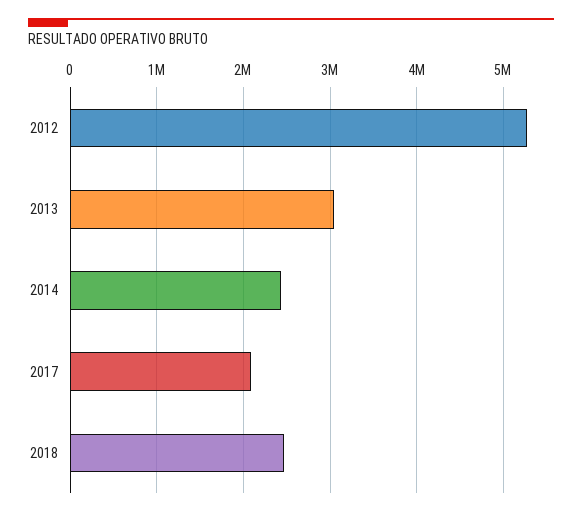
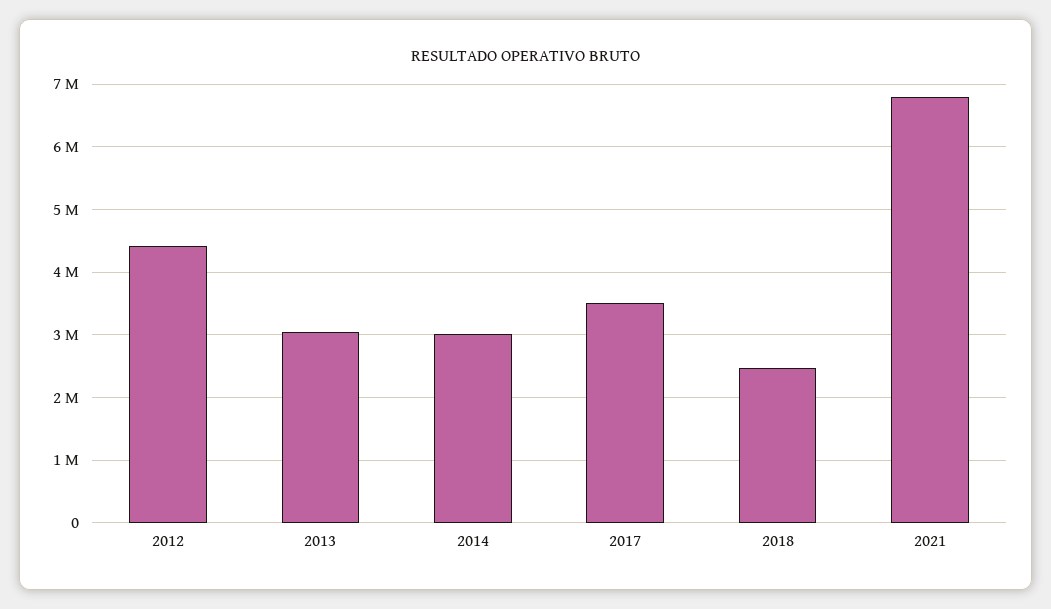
2012: 5300000 -> 4400000
2014: 2400000 -> 3000000
2017: 2100000 -> 3500000
2021: none -> 6800000

